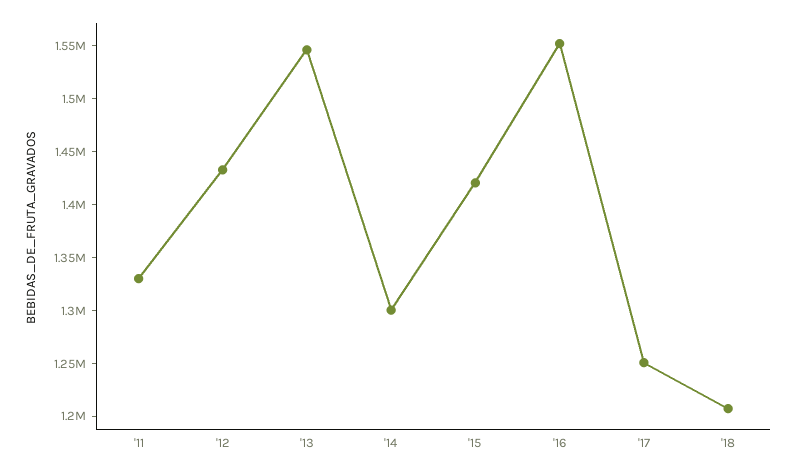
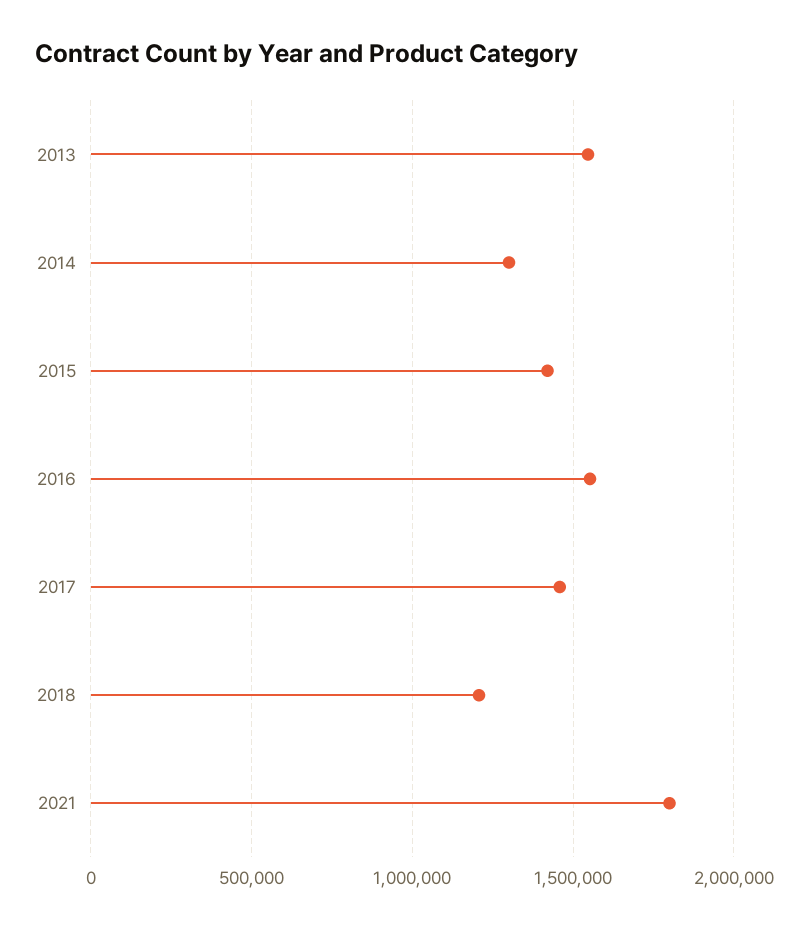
'11: 1330000 -> none
'12: 1430000 -> none
'17: 1250000 -> 1450000
2021: none -> 1800000

